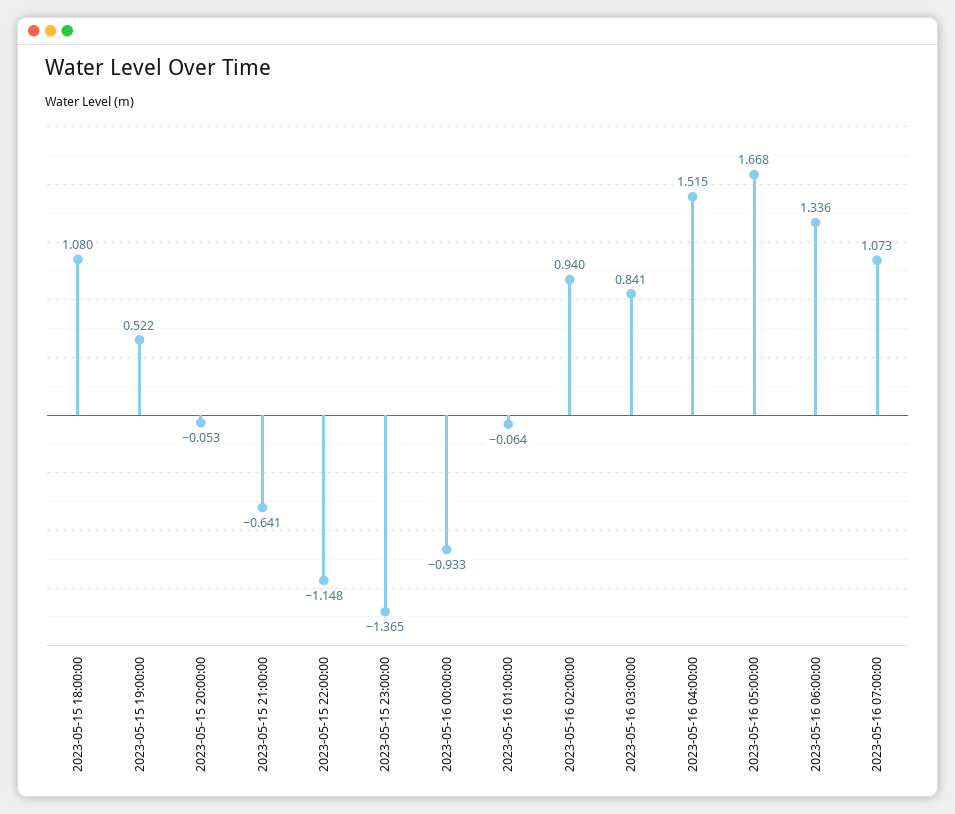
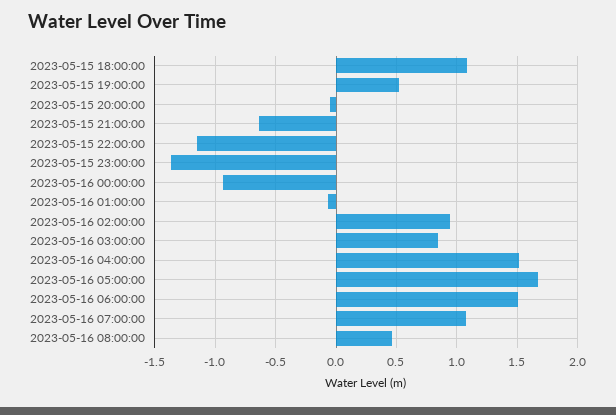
2023-05-16 06:00:00: 1.336 -> 1.5
2023-05-16 08:00:00: none -> 0.45

